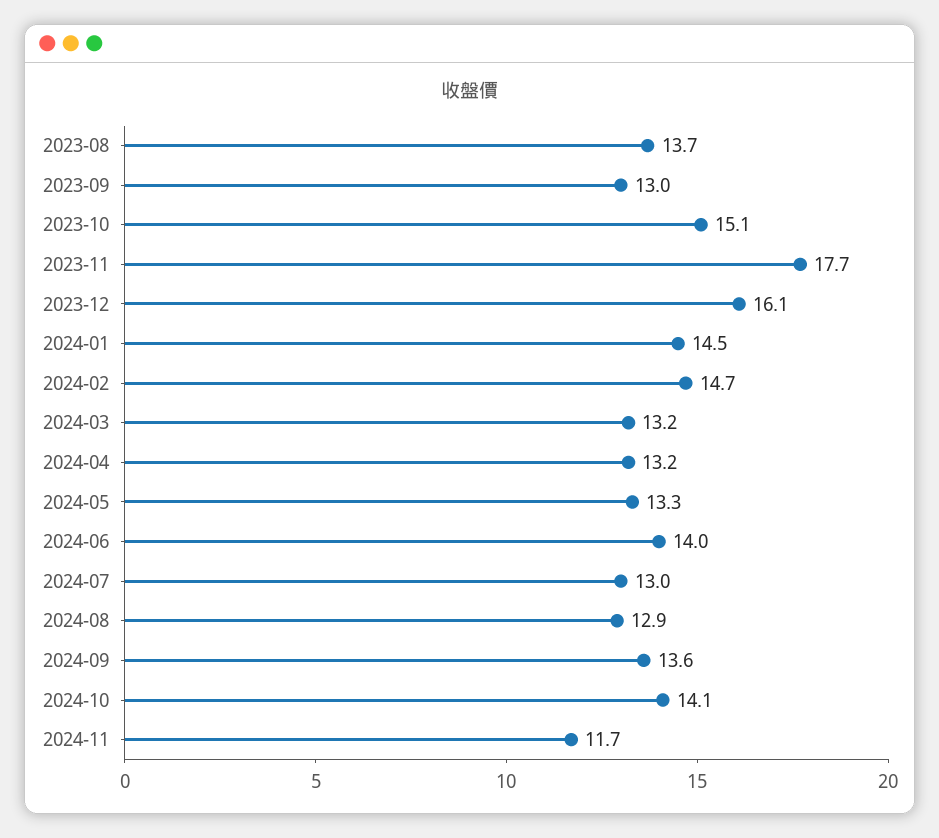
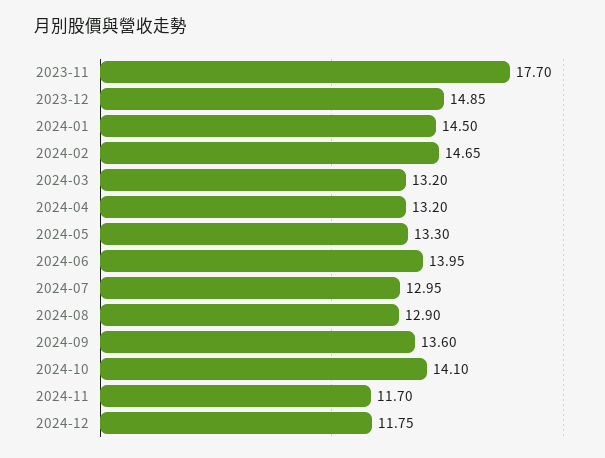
2023-08: 13.7 -> none
2023-09: 13 -> none
2023-10: 15.1 -> none
2023-12: 16.1 -> 14.85
2024-12: none -> 11.75

